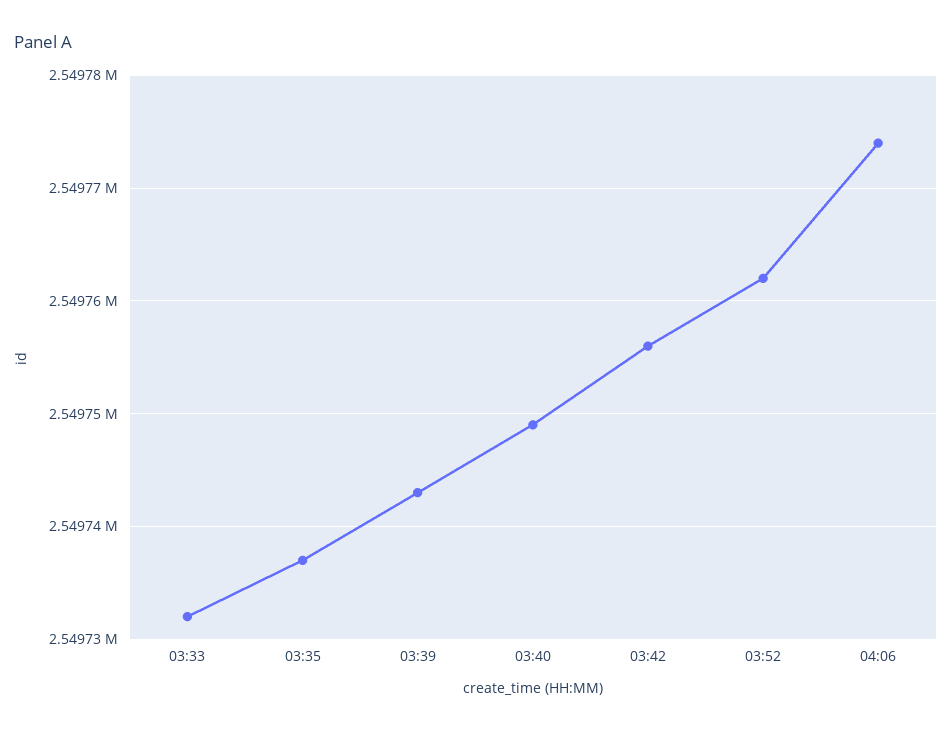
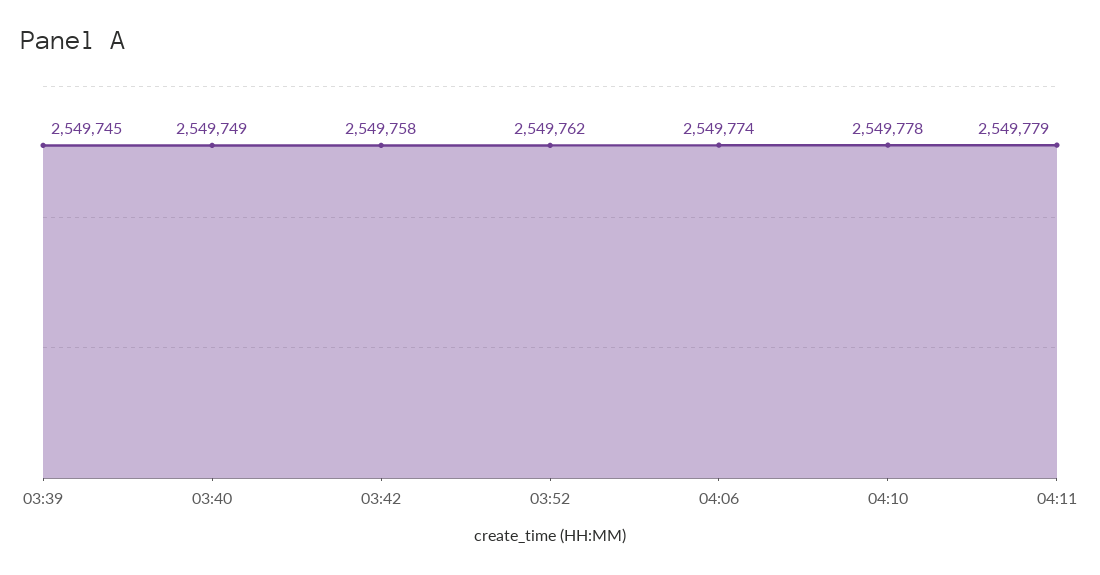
03:33: 2549732 -> none
03:35: 2549737 -> none
03:39: 2549743 -> 2549745
03:42: 2549756 -> 2549758
04:10: none -> 2549778
04:11: none -> 2549779

